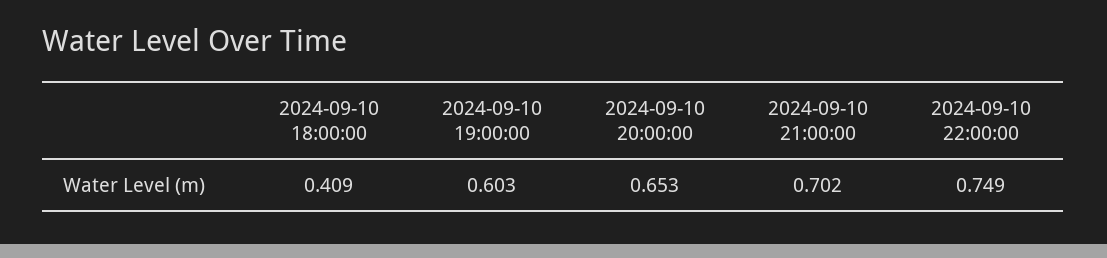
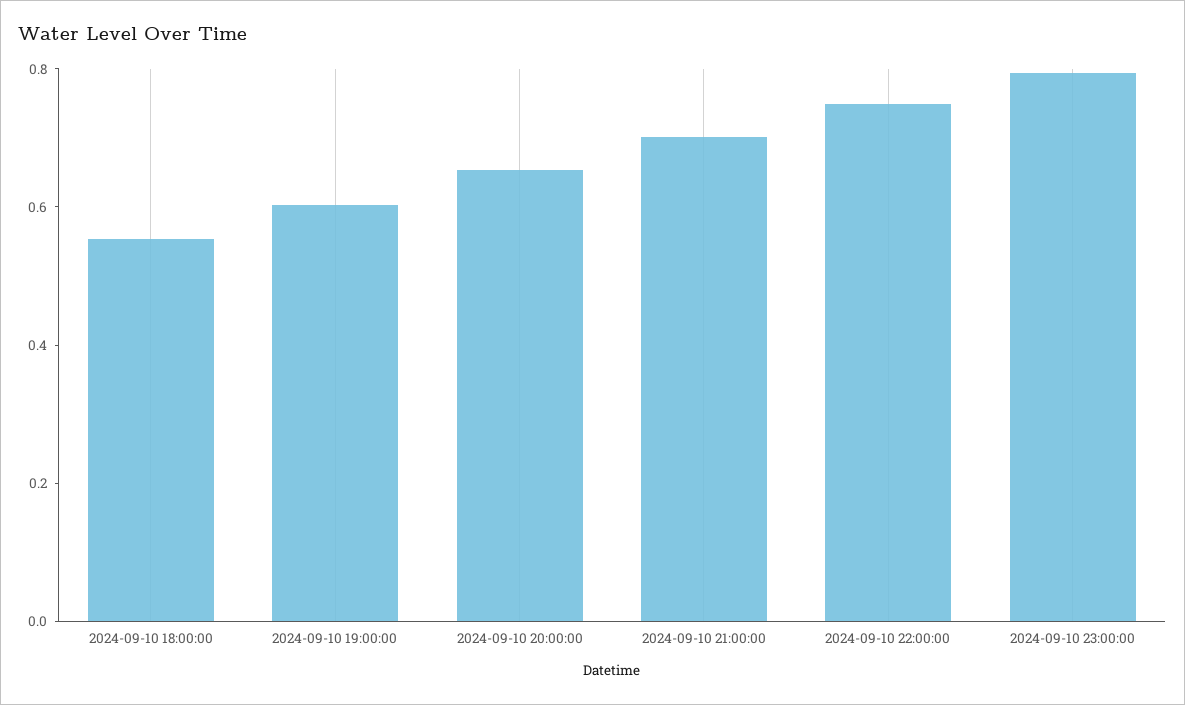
2024-09-10 18:00:00: 0.409 -> 0.55
2024-09-10 23:00:00: none -> 0.8

